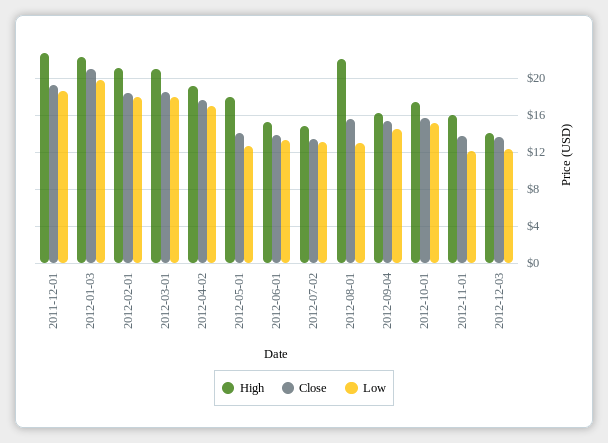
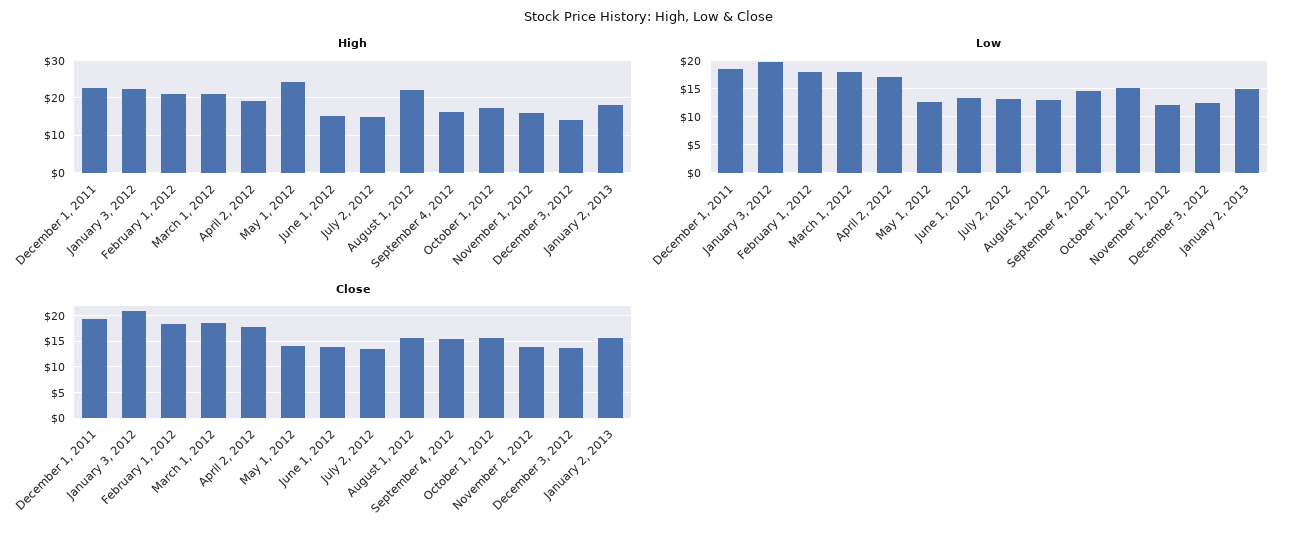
High, 2012-05-01: 18 -> 24
High, January 2, 2013: none -> 18
Low, January 2, 2013: none -> 15
Close, January 2, 2013: none -> 15

